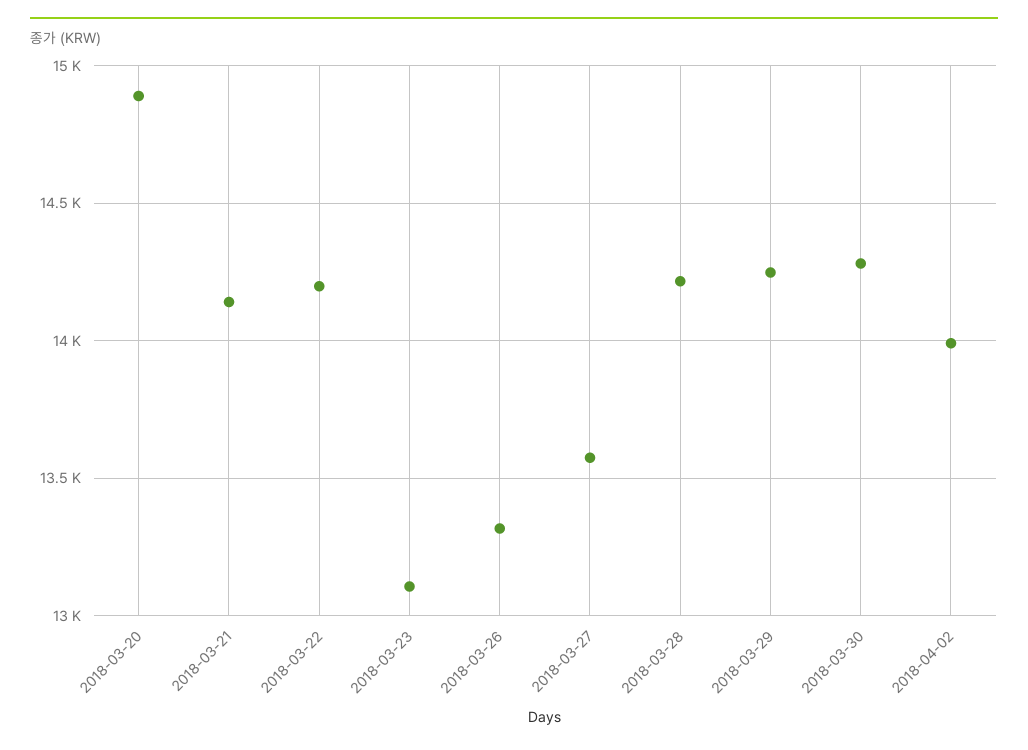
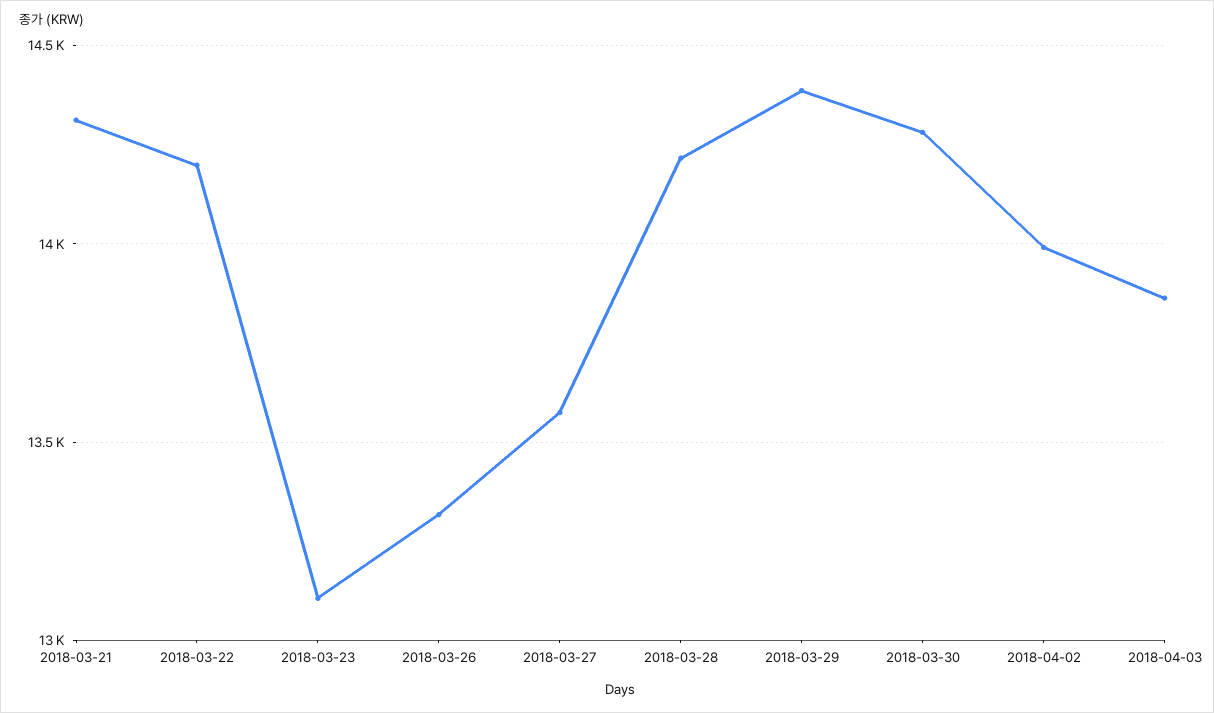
2018-03-20: 14900 -> none
2018-03-21: 14150 -> 14300
2018-03-29: 14250 -> 14400
2018-04-03: none -> 13850

